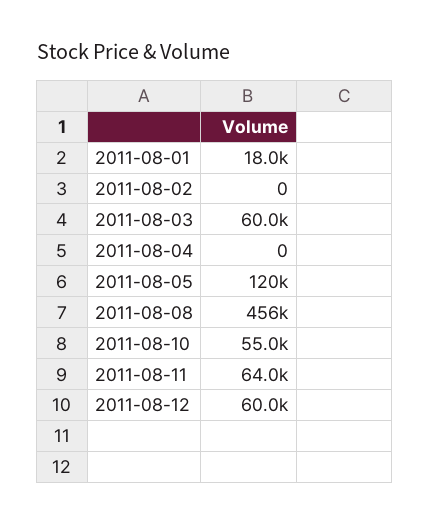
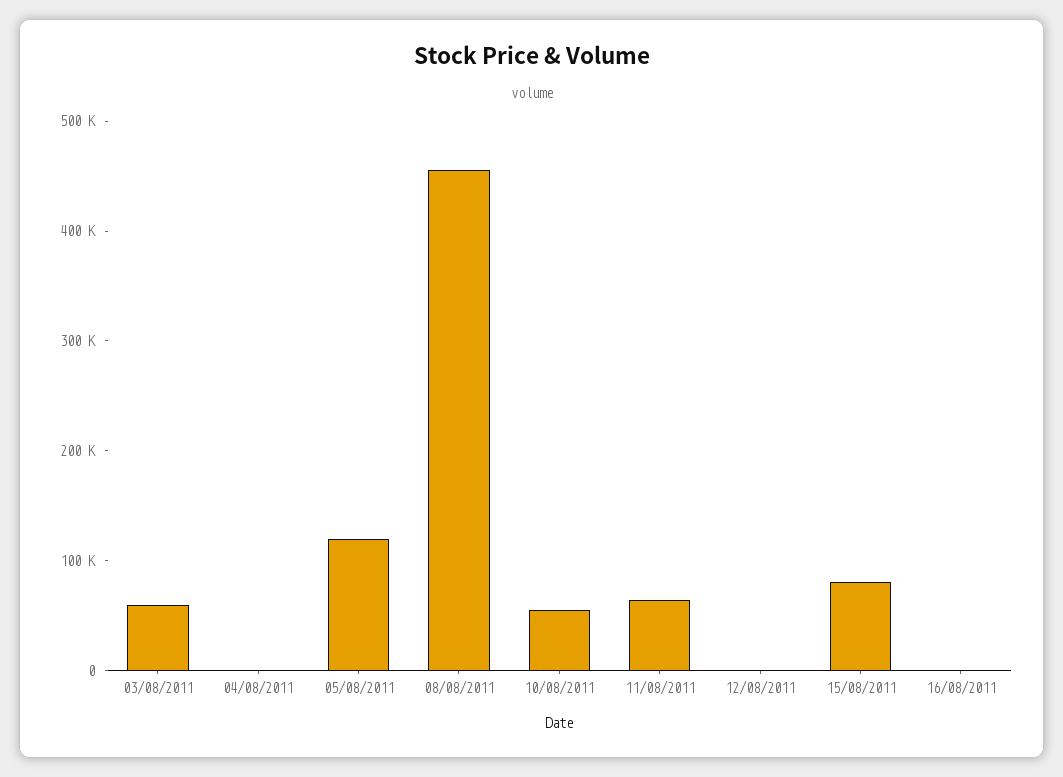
2011-08-01: 18000 -> none
2011-08-02: 0 -> none
2011-08-12: 60000 -> 0
15/08/2011: none -> 80000
16/08/2011: none -> 0

